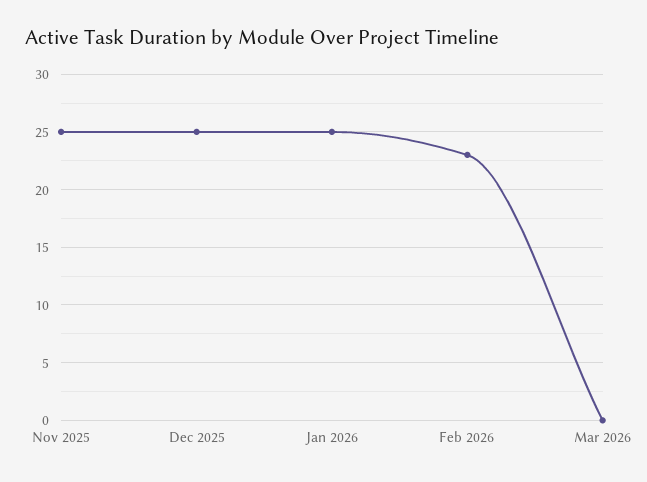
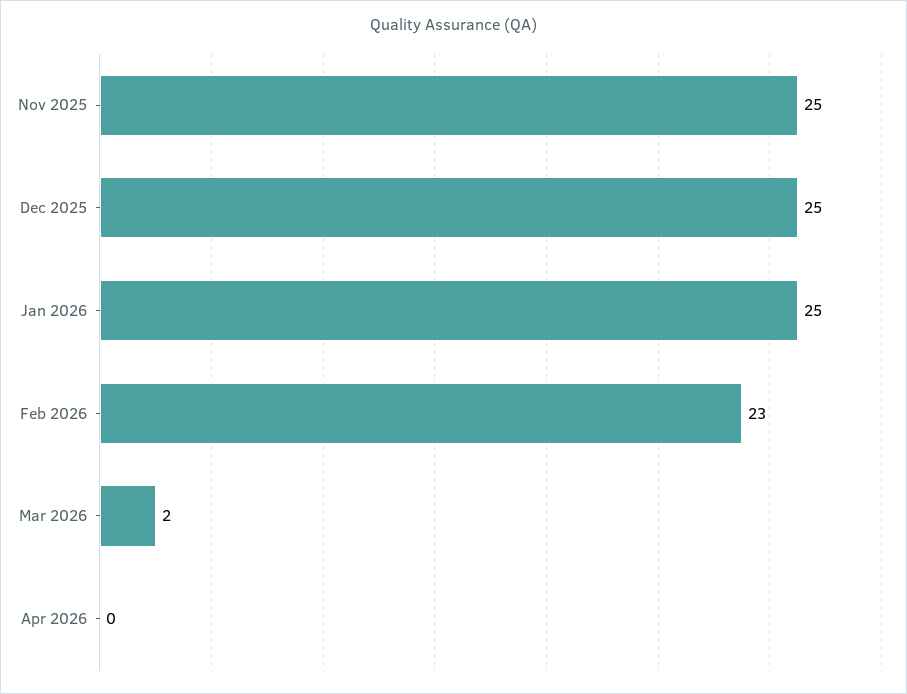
Mar 2026: 0 -> 2
Apr 2026: none -> 0

